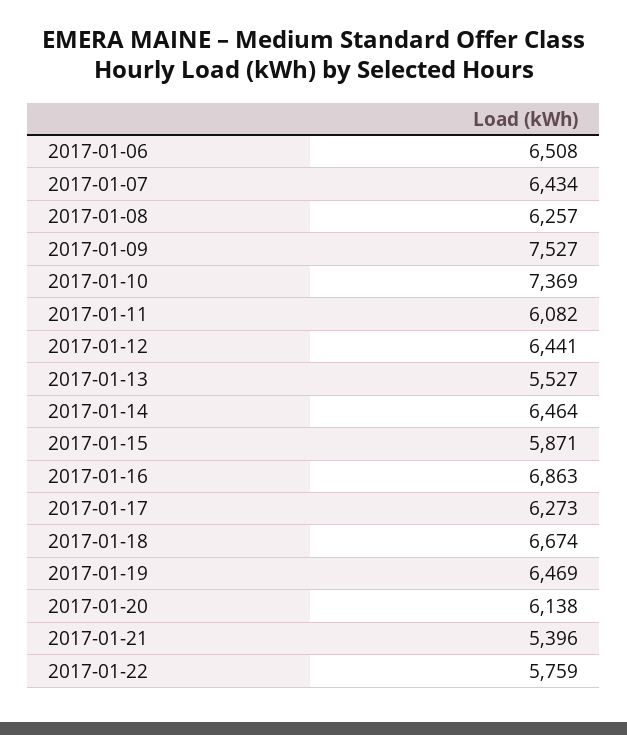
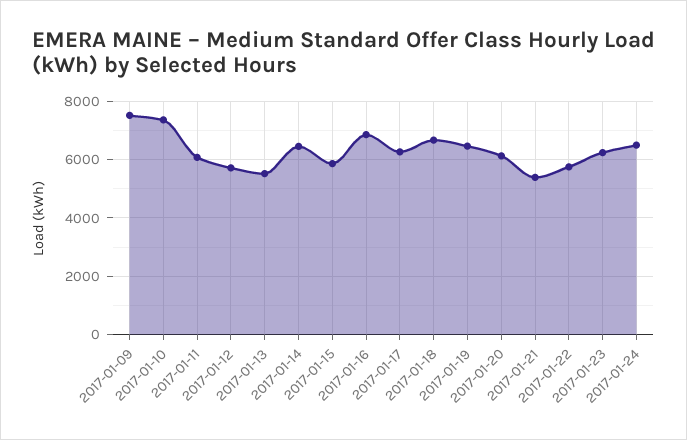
2017-01-06: 6508 -> none
2017-01-07: 6434 -> none
2017-01-08: 6257 -> none
2017-01-12: 6441 -> 5750
2017-01-23: none -> 6250
2017-01-24: none -> 6500

